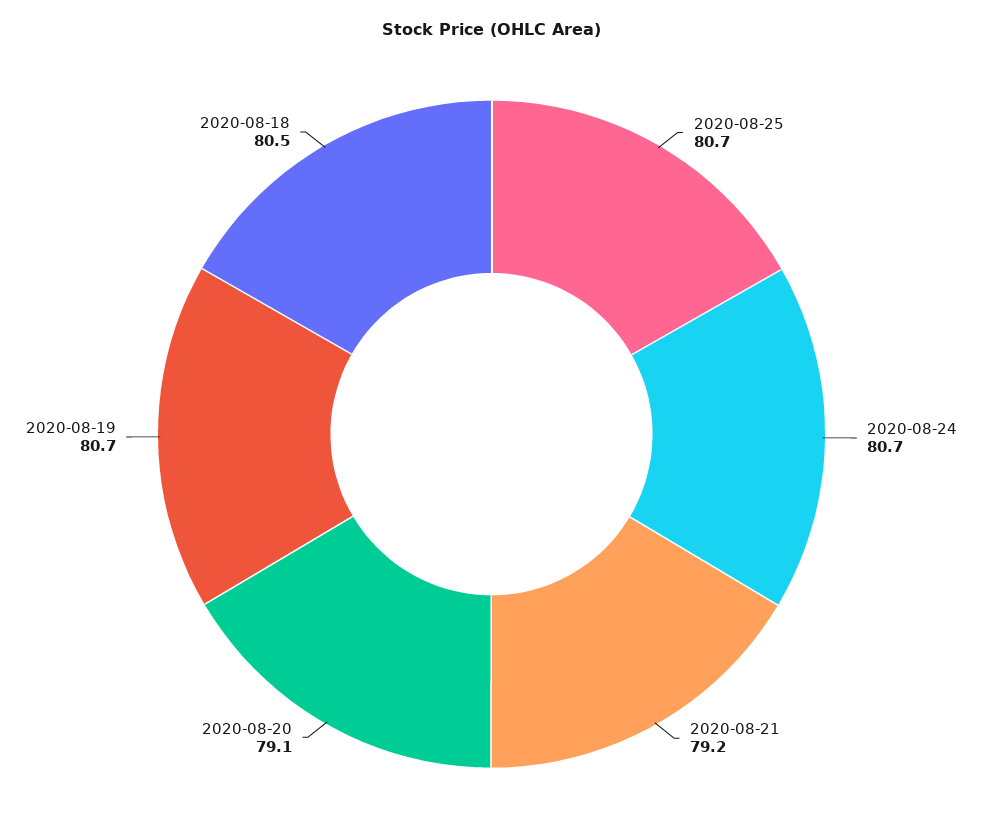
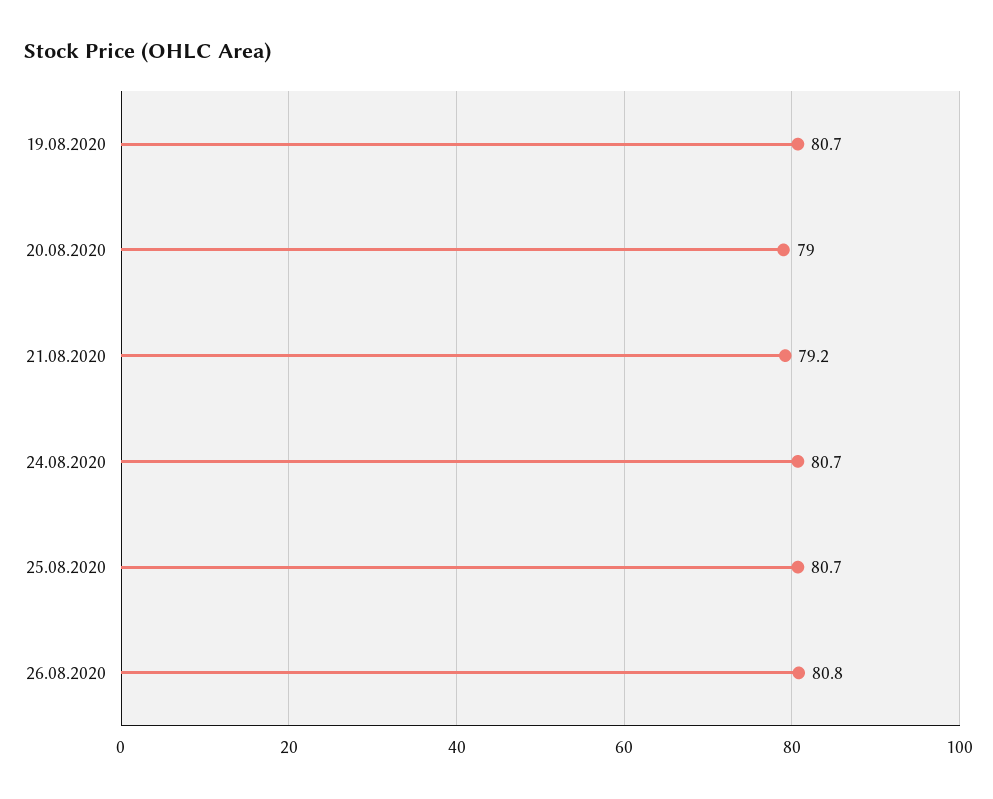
2020-08-20: 79.1 -> 79
2020-08-18: 80.5 -> none
26.08.2020: none -> 80.8

